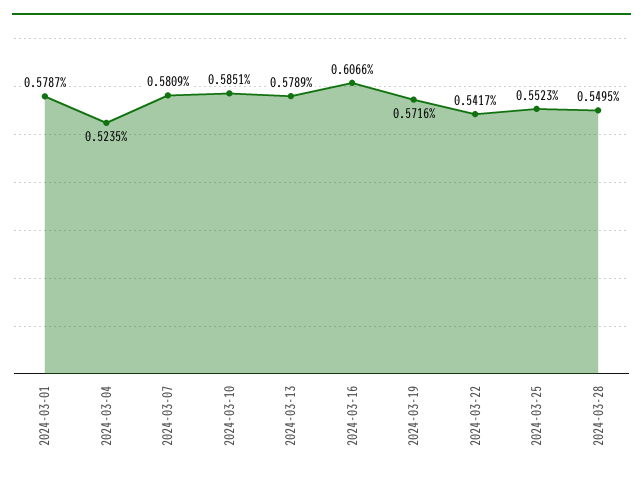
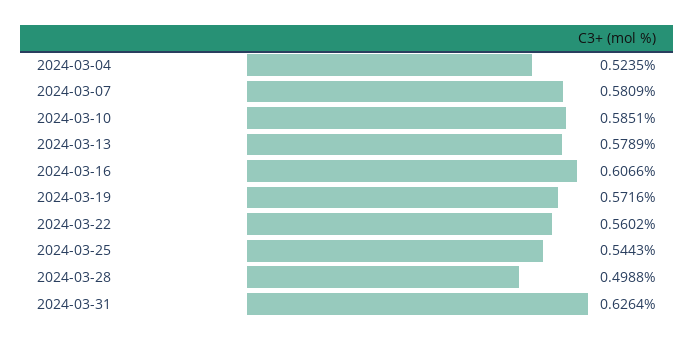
2024-03-01: 0.5787 -> none
2024-03-22: 0.5417 -> 0.5602
2024-03-25: 0.5523 -> 0.5443
2024-03-28: 0.5495 -> 0.4988
2024-03-31: none -> 0.6264

